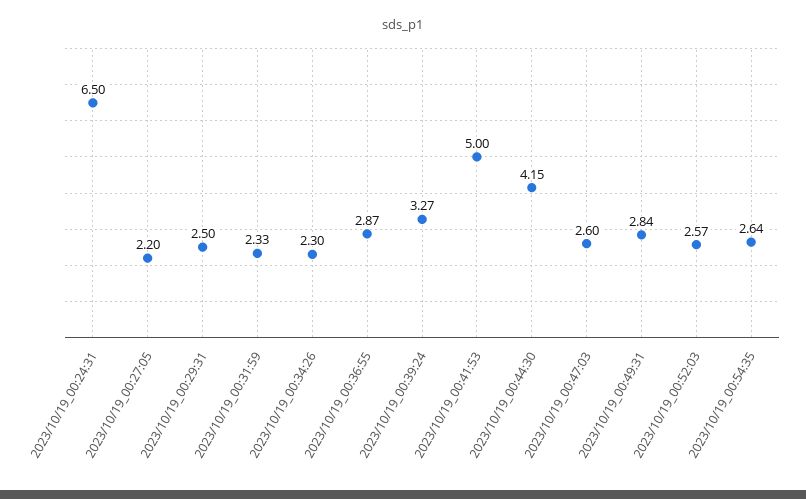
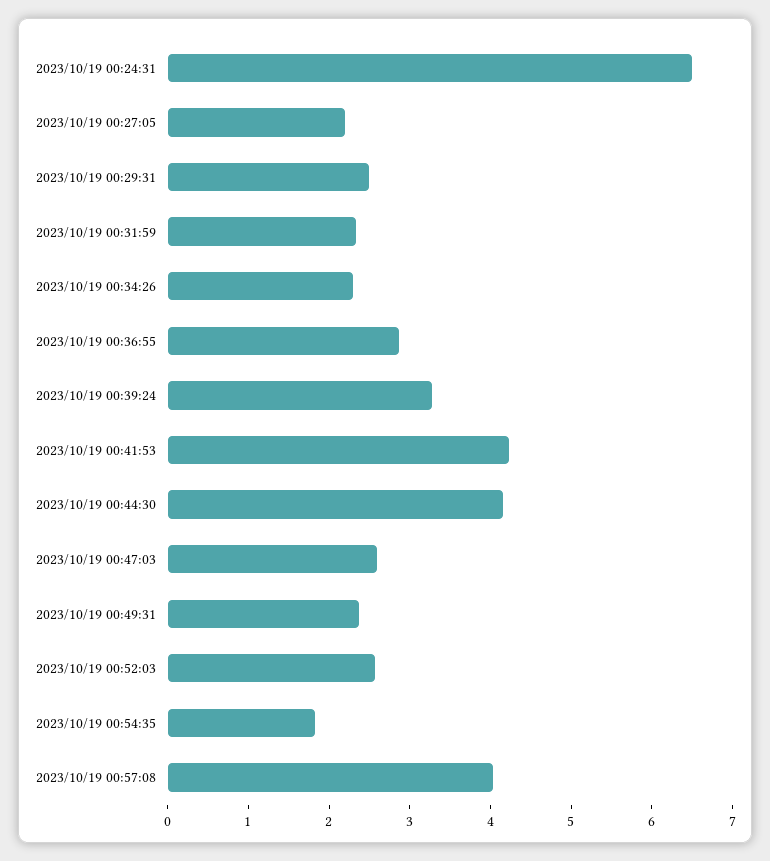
2023/10/19_00:41:53: 5 -> 4.2
2023/10/19_00:49:31: 2.84 -> 2.4
2023/10/19_00:54:35: 2.64 -> 1.8
2023/10/19 00:57:08: none -> 4

